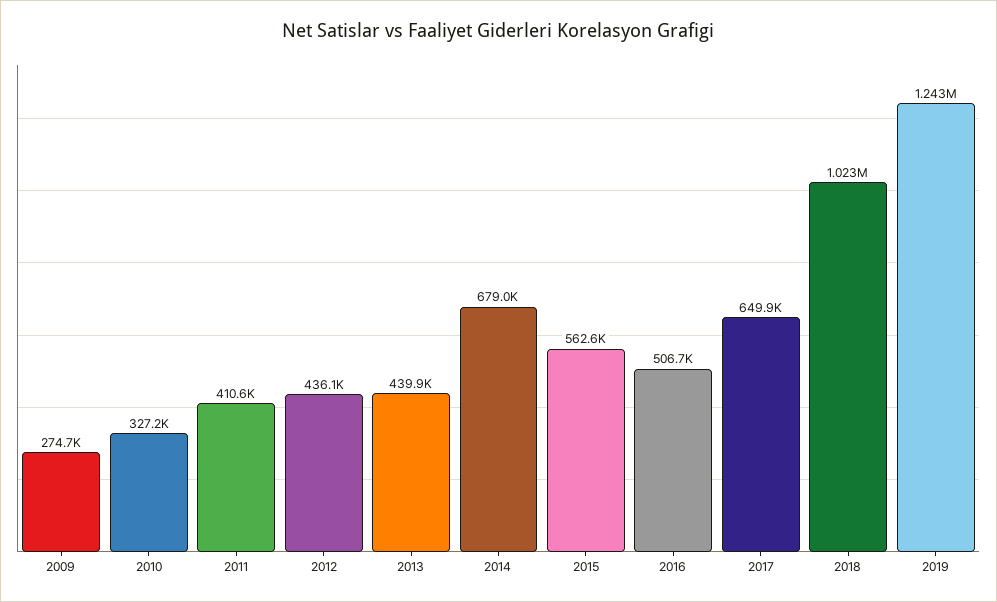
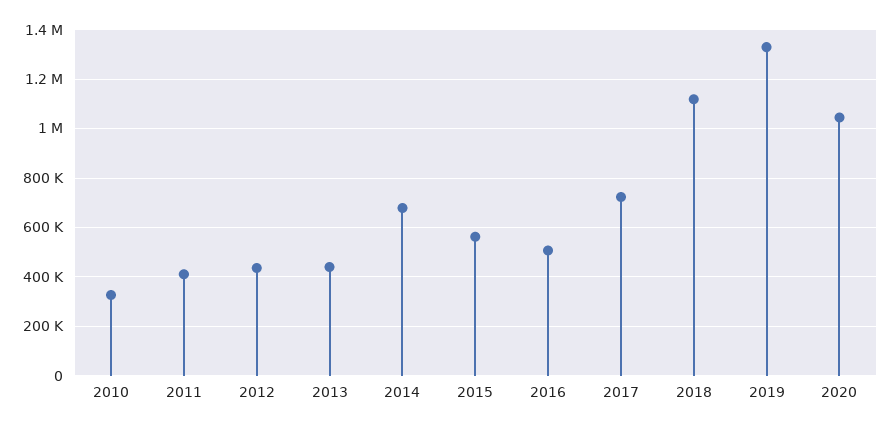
2009: 274700 -> none
2017: 649900 -> 725000
2018: 1023000 -> 1125000
2019: 1243000 -> 1325000
2020: none -> 1050000

